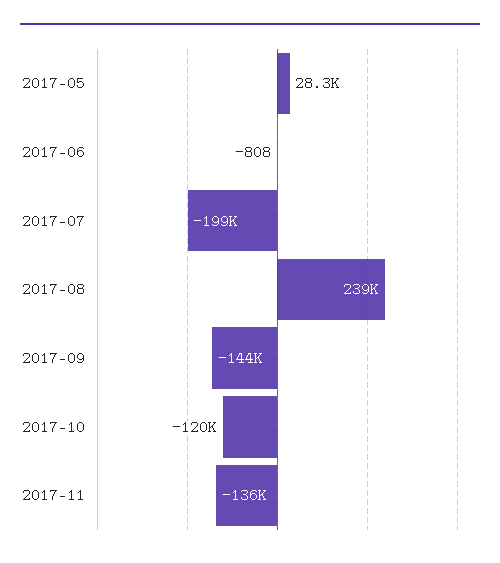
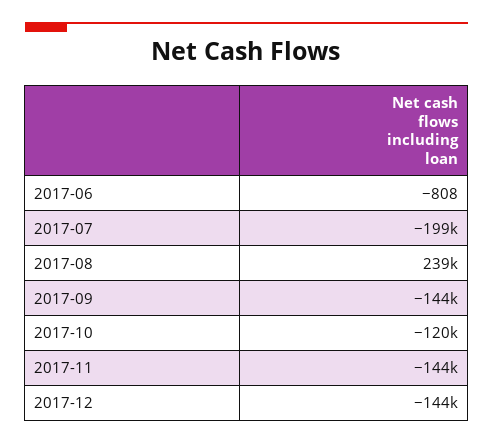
2017-05: 28300 -> none
2017-11: -136000 -> -144000
2017-12: none -> -144000

